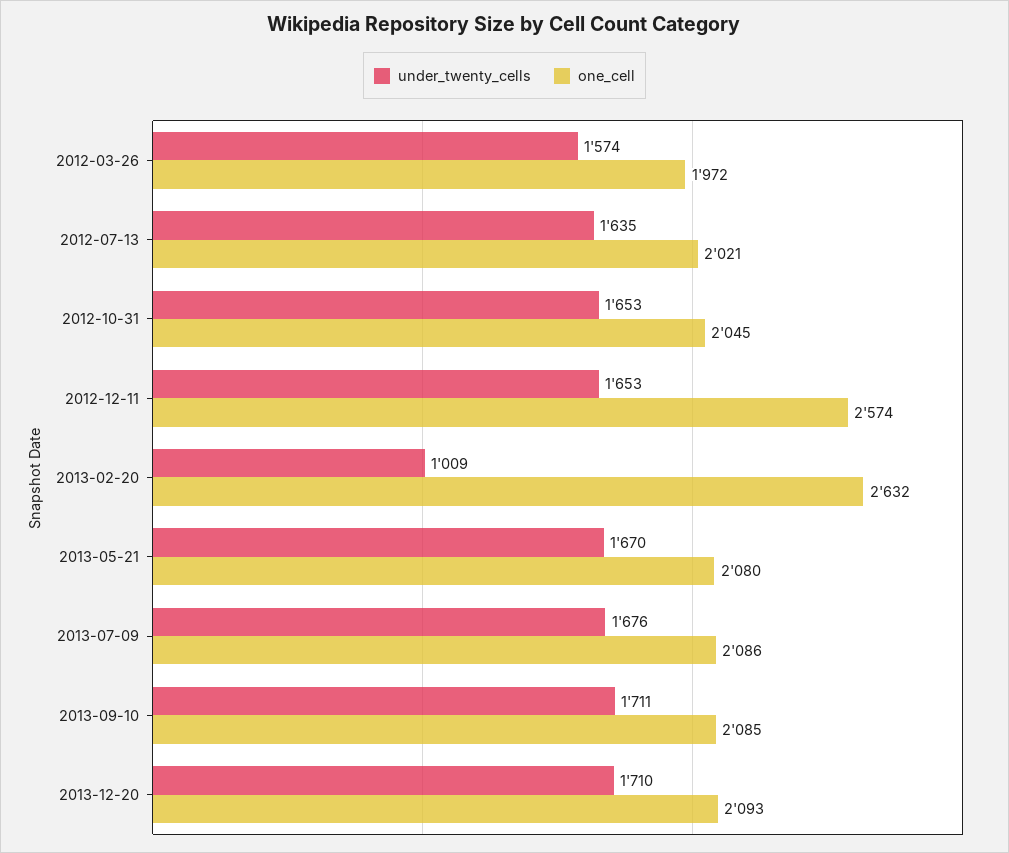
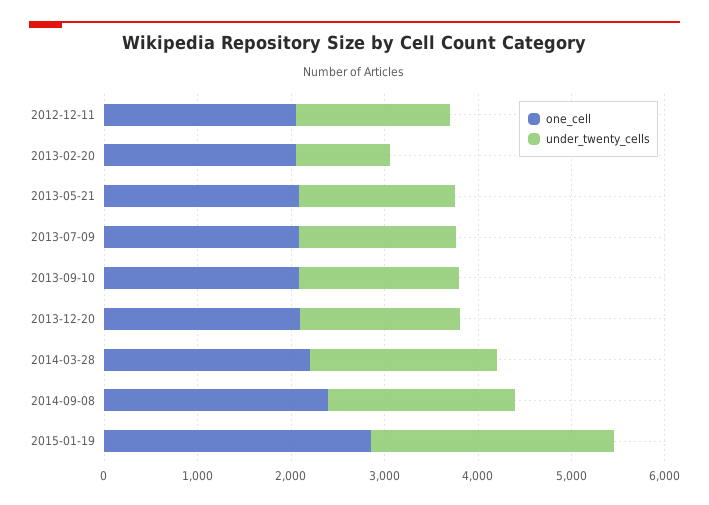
under_twenty_cells, 2012-03-26: 1574 -> none
one_cell, 2012-03-26: 1972 -> none
under_twenty_cells, 2012-07-13: 1635 -> none
one_cell, 2012-07-13: 2021 -> none
under_twenty_cells, 2012-10-31: 1653 -> none
one_cell, 2012-10-31: 2045 -> none
one_cell, 2012-12-11: 2574 -> 2000
one_cell, 2013-02-20: 2632 -> 2000
one_cell, 2014-03-28: none -> 2200
under_twenty_cells, 2014-03-28: none -> 2000
one_cell, 2014-09-08: none -> 2400
under_twenty_cells, 2014-09-08: none -> 2000
one_cell, 2015-01-19: none -> 2800
under_twenty_cells, 2015-01-19: none -> 2600

